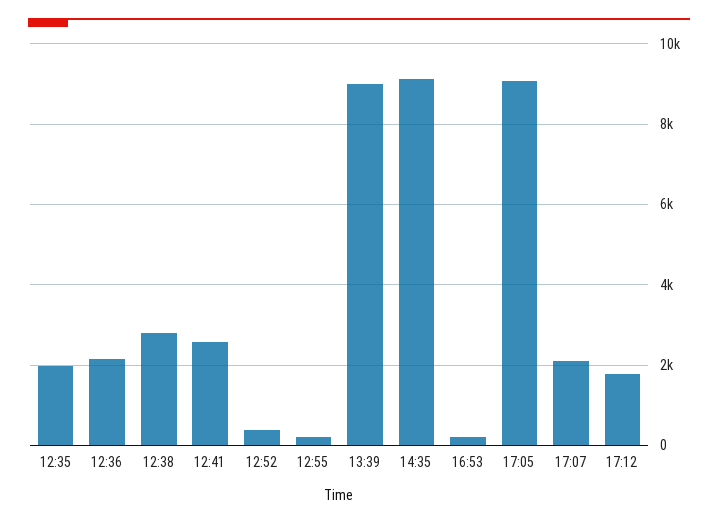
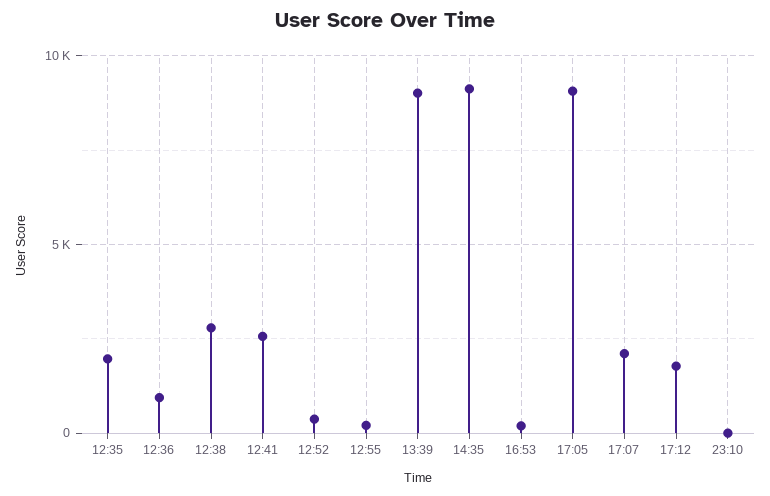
12:36: 2200 -> 1000
23:10: none -> 0

